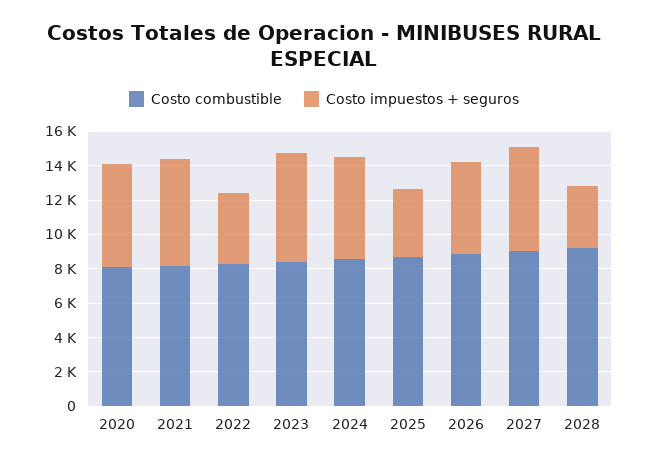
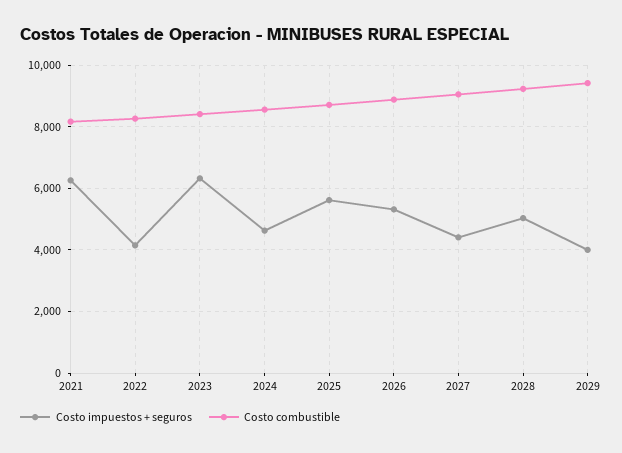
Costo combustible, 2020: 8000 -> none
Costo impuestos + seguros, 2020: 6000 -> none
Costo impuestos + seguros, 2024: 6000 -> 4600
Costo impuestos + seguros, 2025: 4000 -> 5600
Costo impuestos + seguros, 2027: 6000 -> 4400
Costo impuestos + seguros, 2028: 3500 -> 5000
Costo impuestos + seguros, 2029: none -> 4000
Costo combustible, 2029: none -> 9400

